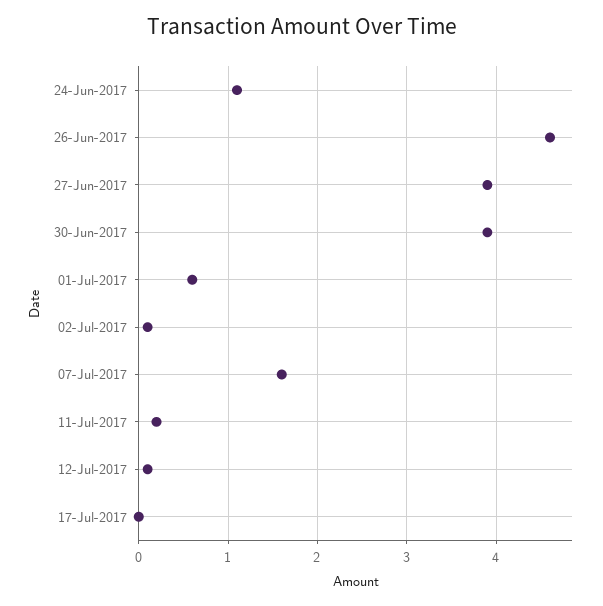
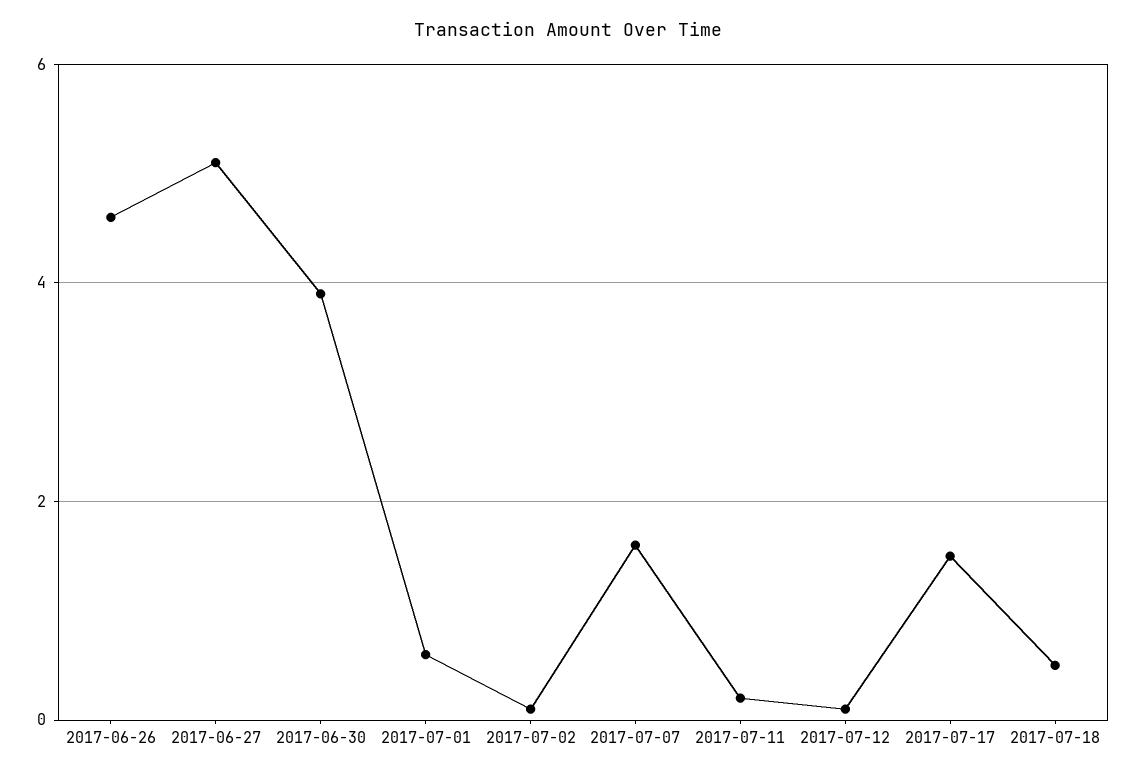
24-Jun-2017: 1.1 -> none
27-Jun-2017: 3.9 -> 5
17-Jul-2017: 0 -> 1.5
2017-07-18: none -> 0.5

